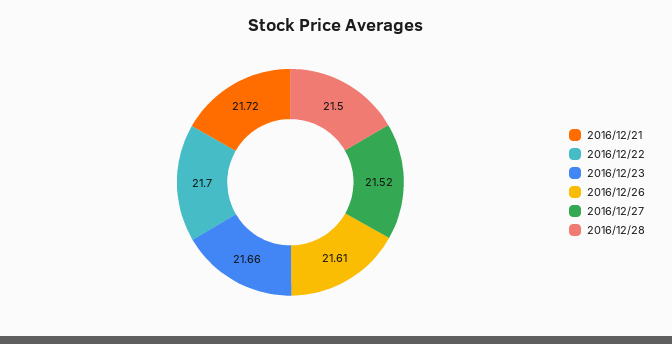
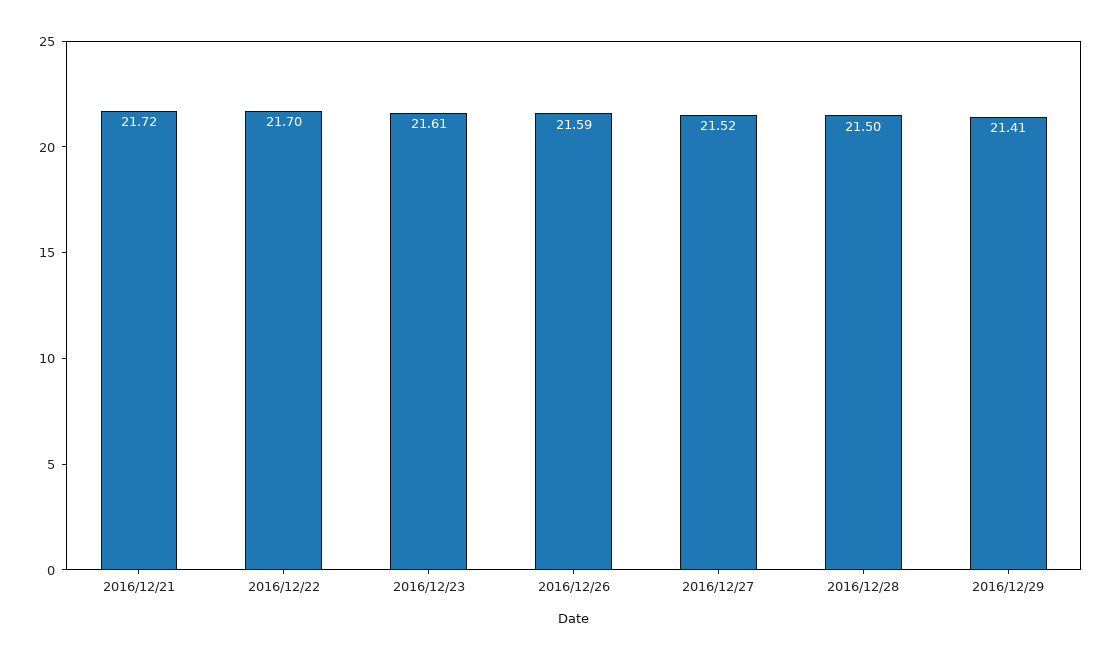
2016/12/23: 21.66 -> 21.61
2016/12/26: 21.61 -> 21.59
2016/12/29: none -> 21.41

